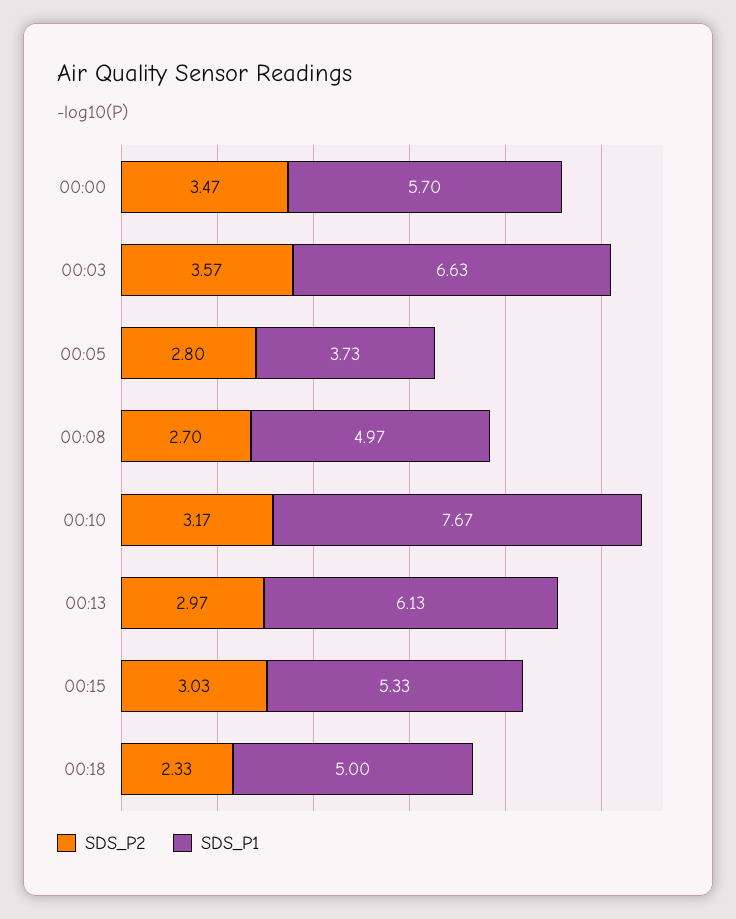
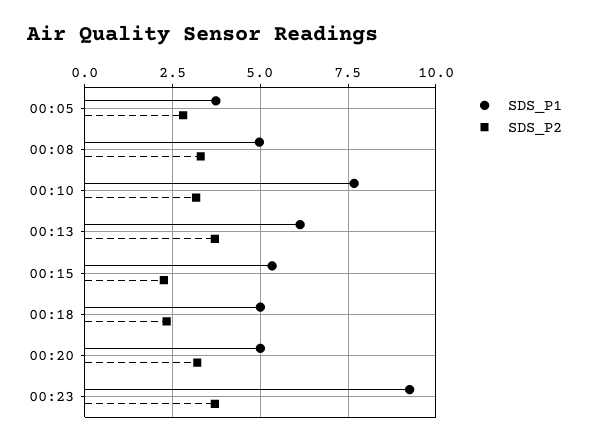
SDS_P2, 00:00: 3.47 -> none
SDS_P1, 00:00: 5.7 -> none
SDS_P2, 00:03: 3.57 -> none
SDS_P1, 00:03: 6.63 -> none
SDS_P2, 00:08: 2.7 -> 3.25
SDS_P2, 00:13: 2.97 -> 3.75
SDS_P2, 00:15: 3.03 -> 2.25
SDS_P1, 00:20: none -> 5
SDS_P2, 00:20: none -> 3.25
SDS_P1, 00:23: none -> 9.25
SDS_P2, 00:23: none -> 3.75

